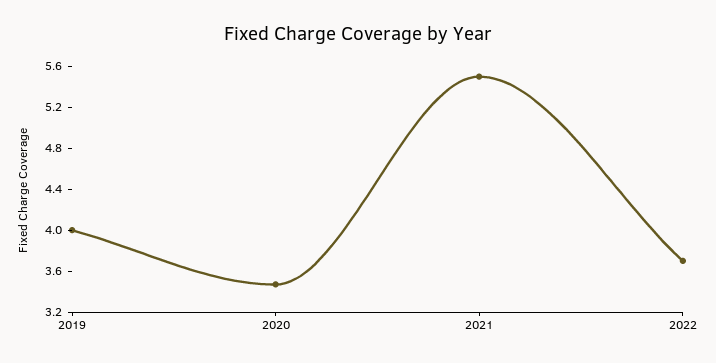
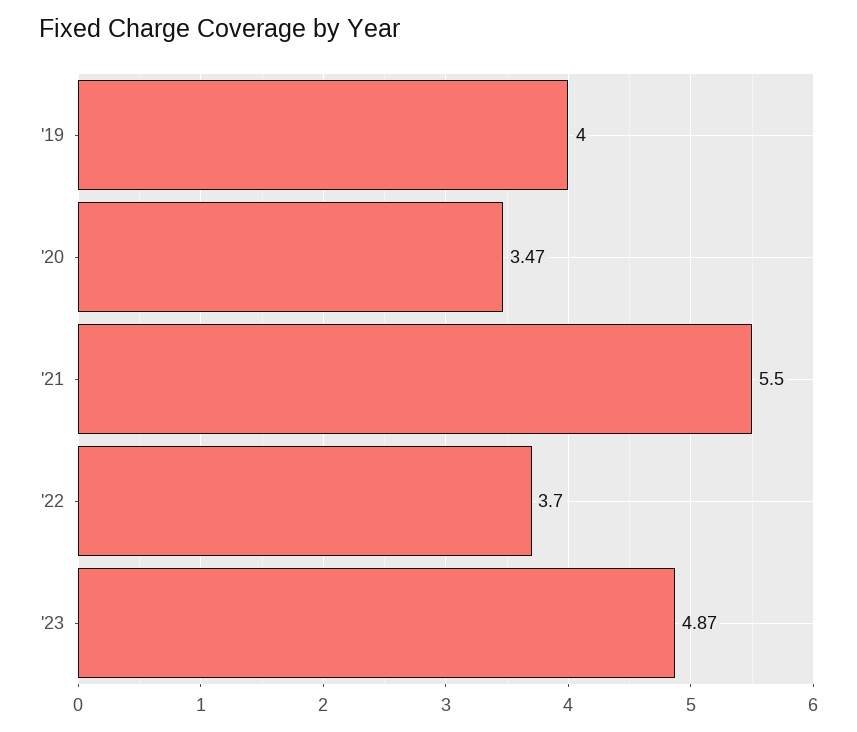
'23: none -> 4.87

